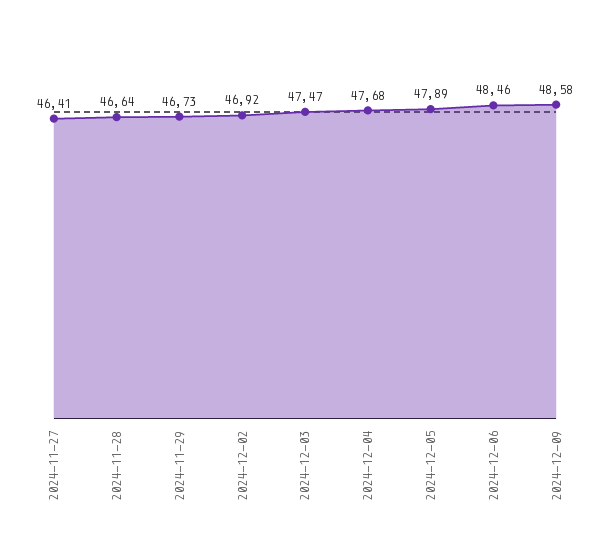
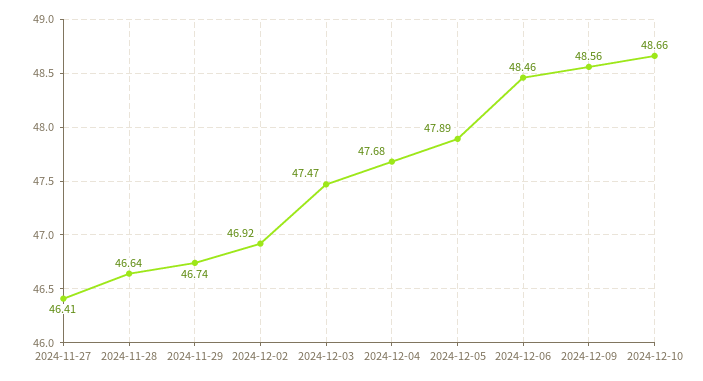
2024-11-29: 46.73 -> 46.74
2024-12-09: 48.58 -> 48.56
2024-12-10: none -> 48.66

